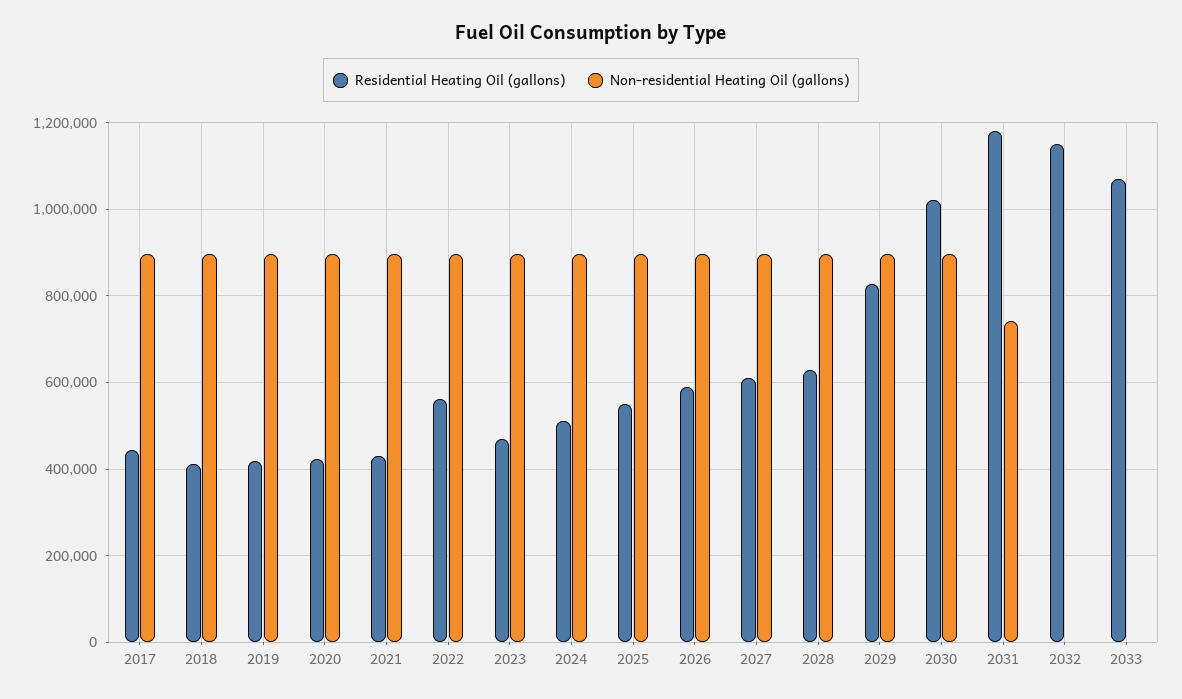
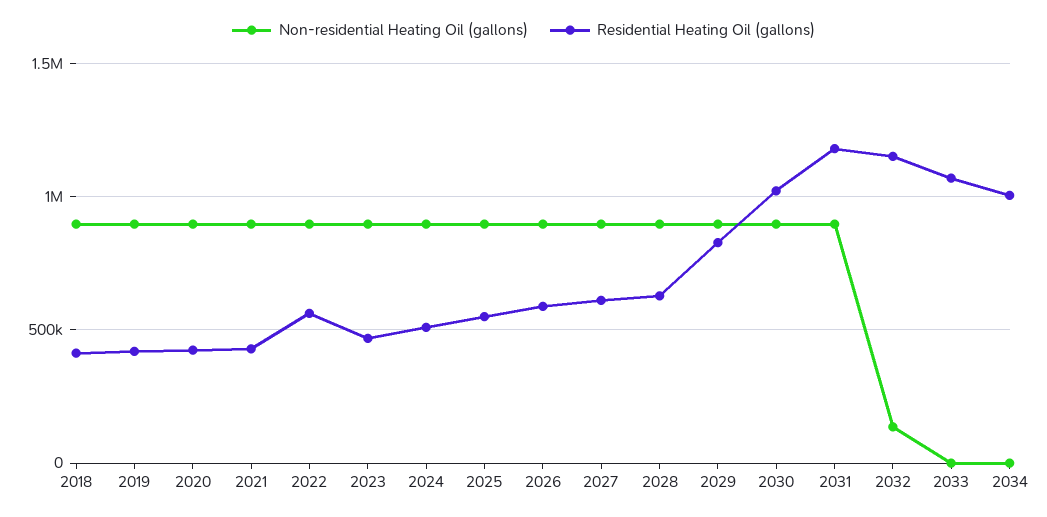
Residential Heating Oil (gallons), 2017: 440000 -> none
Non-residential Heating Oil (gallons), 2017: 900000 -> none
Non-residential Heating Oil (gallons), 2031: 740000 -> 900000
Non-residential Heating Oil (gallons), 2032: 0 -> 150000
Non-residential Heating Oil (gallons), 2034: none -> 0
Residential Heating Oil (gallons), 2034: none -> 1000000

